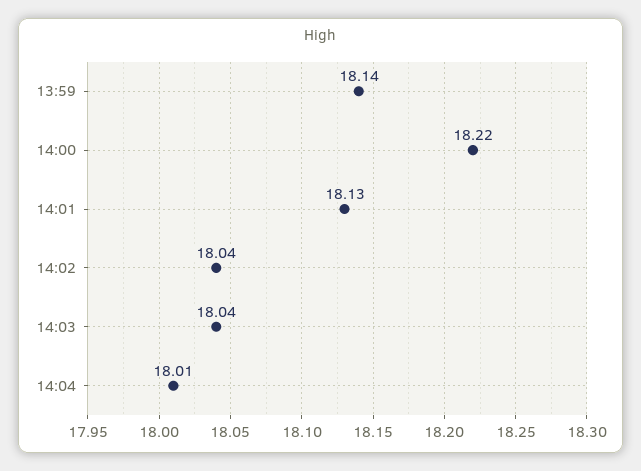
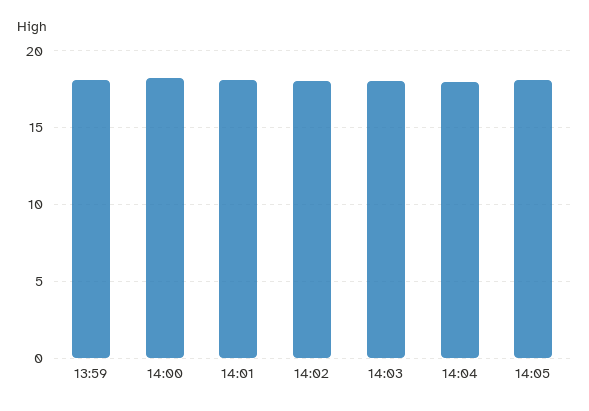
14:05: none -> 18

